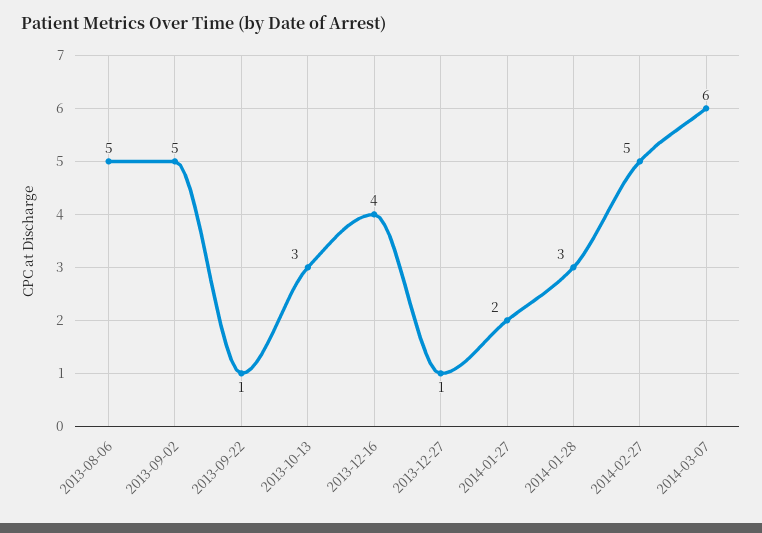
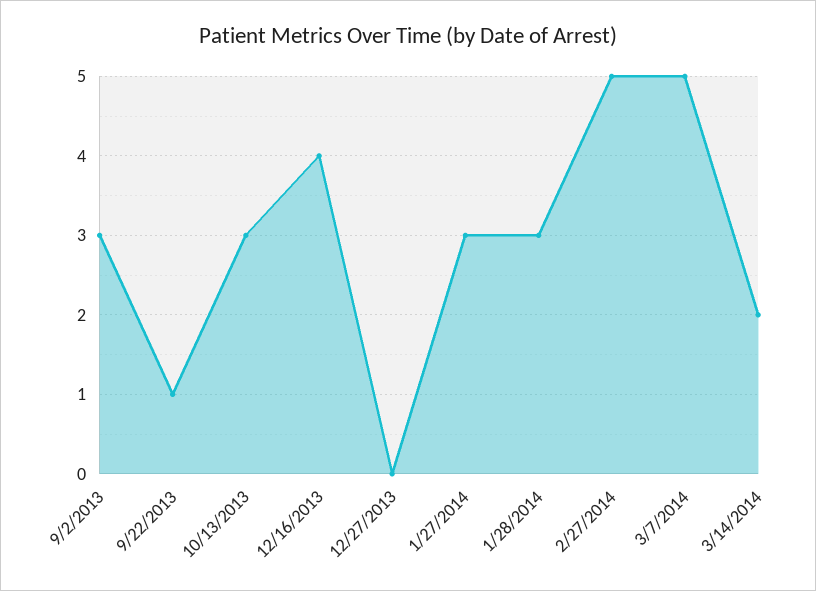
2013-08-06: 5 -> none
2013-09-02: 5 -> 3
2013-12-27: 1 -> 0
2014-01-27: 2 -> 3
2014-03-07: 6 -> 5
3/14/2014: none -> 2

